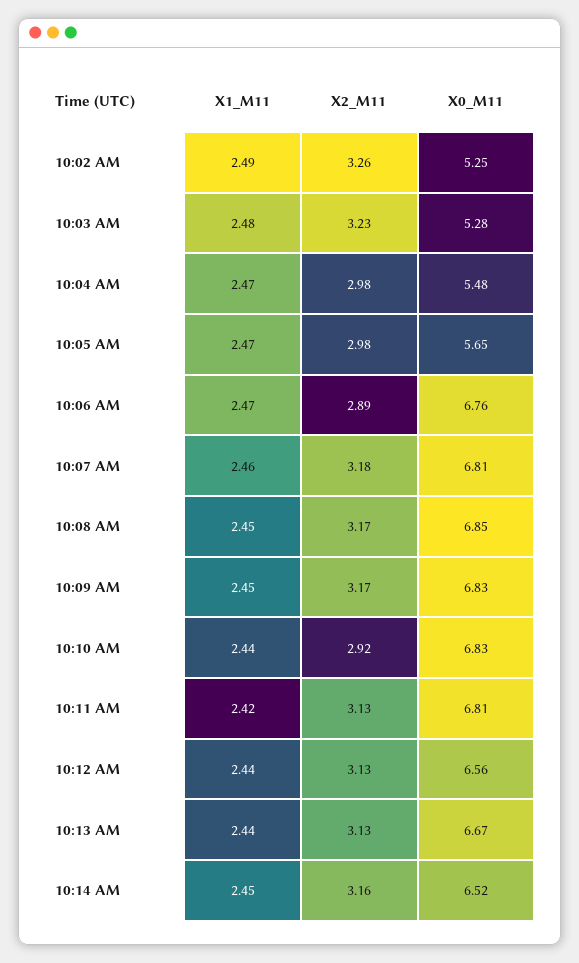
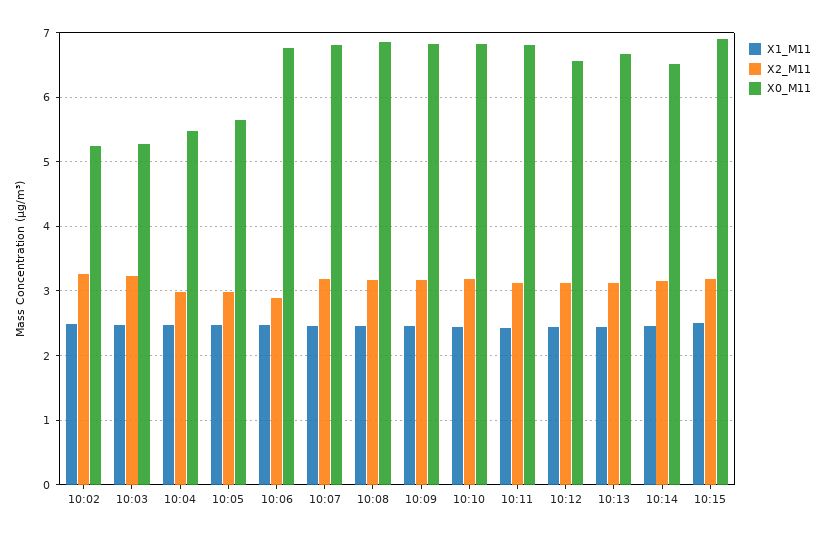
X2_M11, 10:10 AM: 2.92 -> 3.2
X1_M11, 10:15: none -> 2.5
X2_M11, 10:15: none -> 3.2
X0_M11, 10:15: none -> 6.9

